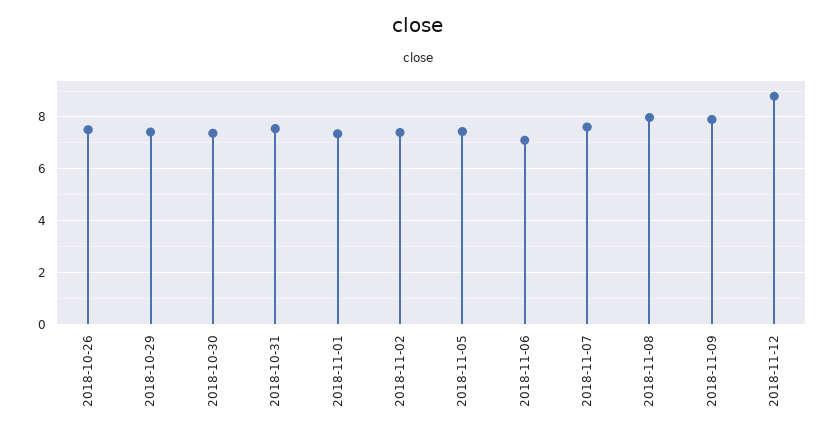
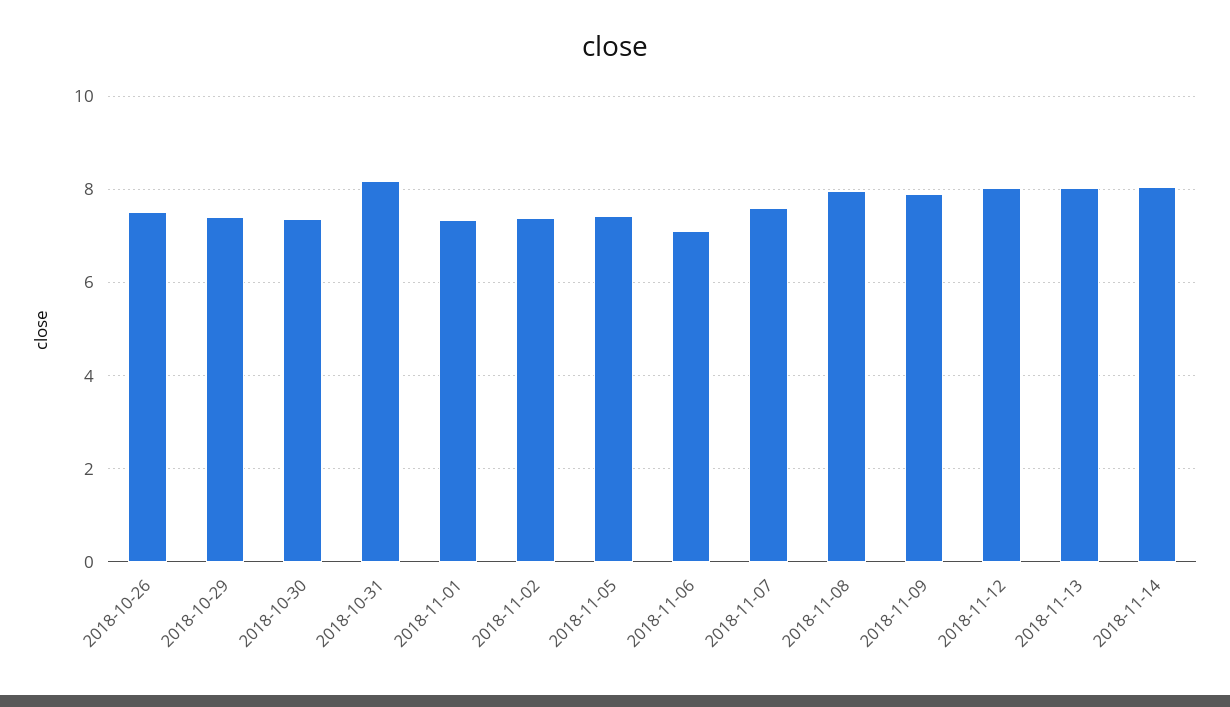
2018-10-31: 7.5 -> 8.2
2018-11-12: 8.75 -> 8
2018-11-13: none -> 8
2018-11-14: none -> 8

